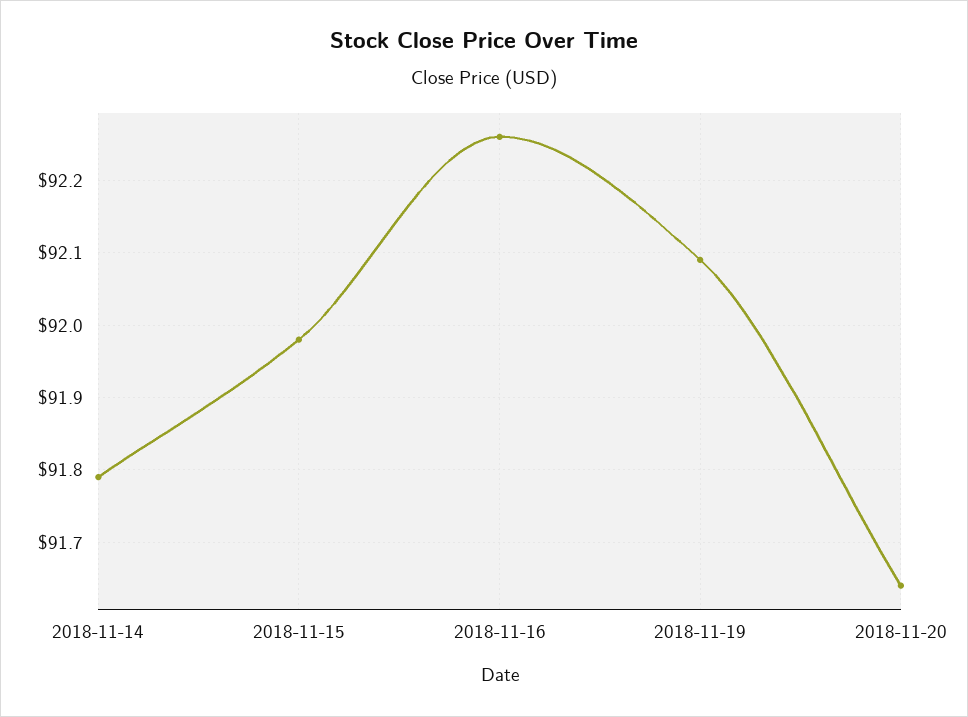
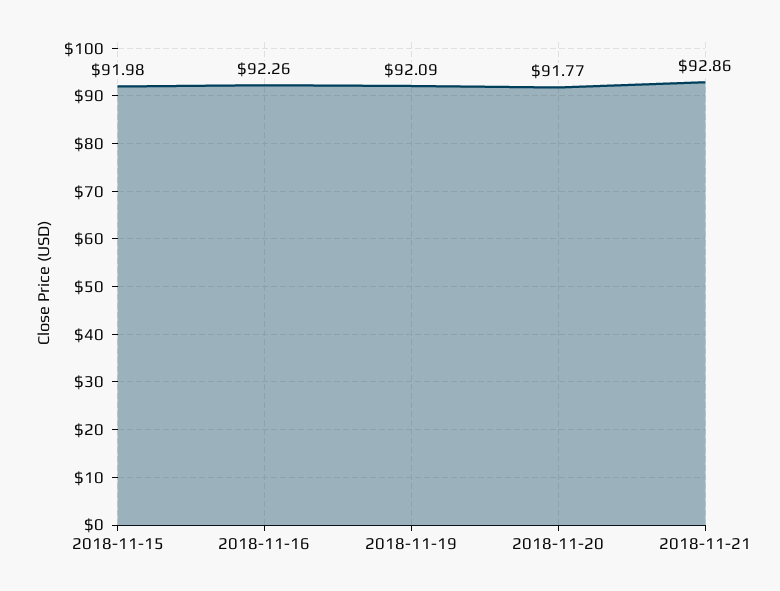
2018-11-14: 91.79 -> none
2018-11-20: 91.64 -> 91.77
2018-11-21: none -> 92.86

